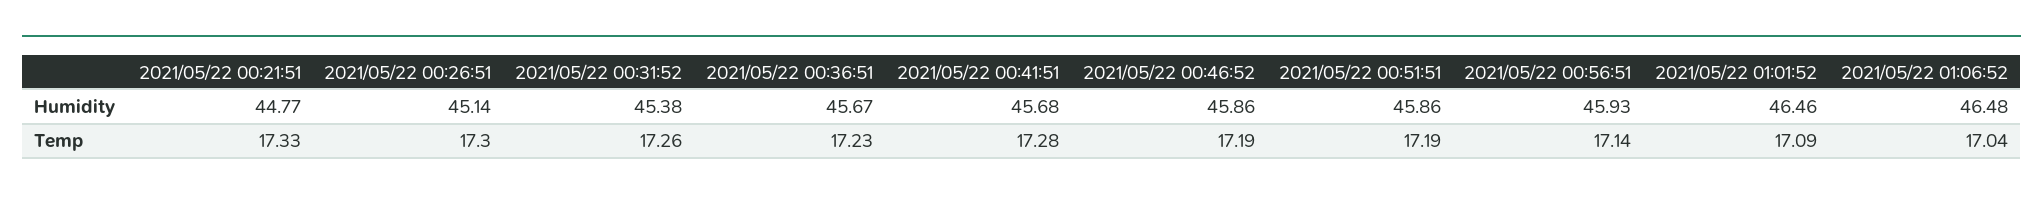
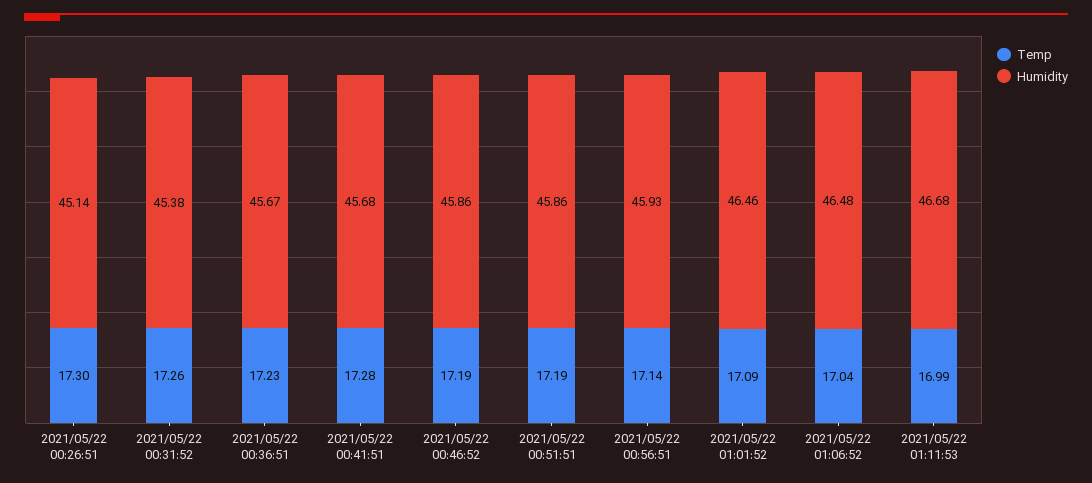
Humidity, 2021/05/22 00:21:51: 44.77 -> none
Temp, 2021/05/22 00:21:51: 17.33 -> none
Temp, 2021/05/22 01:11:53: none -> 16.99
Humidity, 2021/05/22 01:11:53: none -> 46.68

